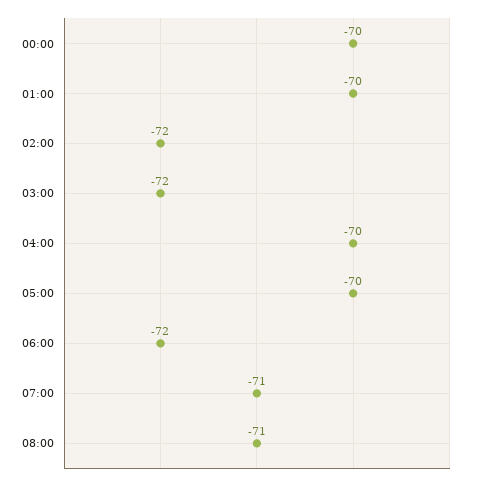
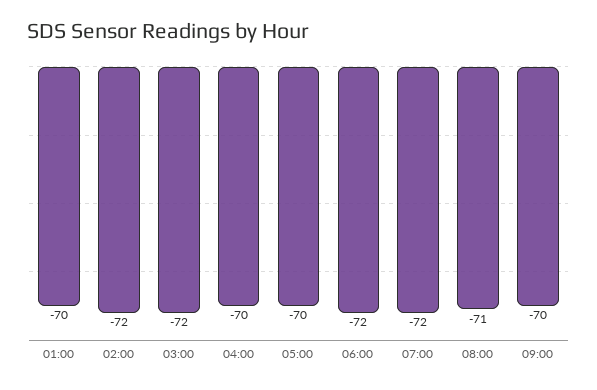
00:00: -70 -> none
07:00: -71 -> -72
09:00: none -> -70

